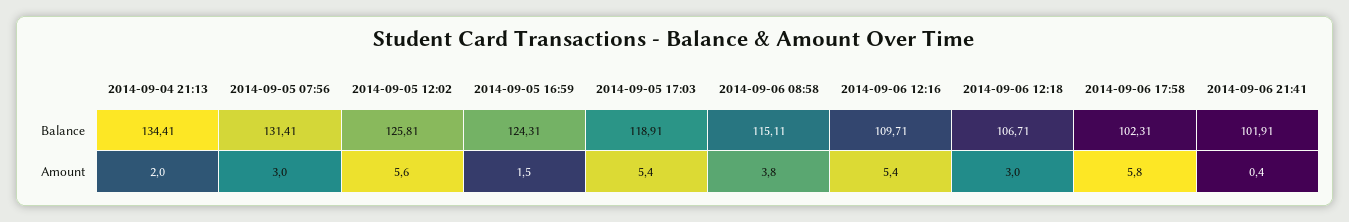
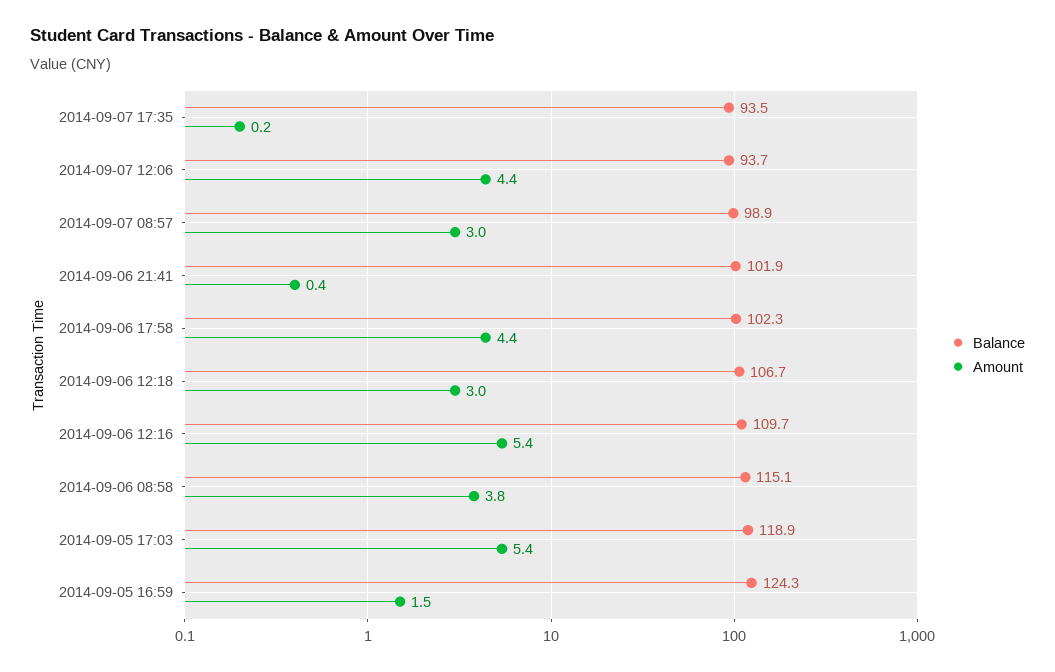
Balance, 2014-09-04 21:13: 134.41 -> none
Balance, 2014-09-05 07:56: 131.41 -> none
Balance, 2014-09-05 12:02: 125.81 -> none
Amount, 2014-09-04 21:13: 2 -> none
Amount, 2014-09-05 07:56: 3 -> none
Amount, 2014-09-05 12:02: 5.6 -> none
Amount, 2014-09-06 17:58: 5.8 -> 4.4
Balance, 2014-09-07 17:35: none -> 93.5
Amount, 2014-09-07 17:35: none -> 0.2
Balance, 2014-09-07 12:06: none -> 93.7
Amount, 2014-09-07 12:06: none -> 4.4
Balance, 2014-09-07 08:57: none -> 98.9
Amount, 2014-09-07 08:57: none -> 3

